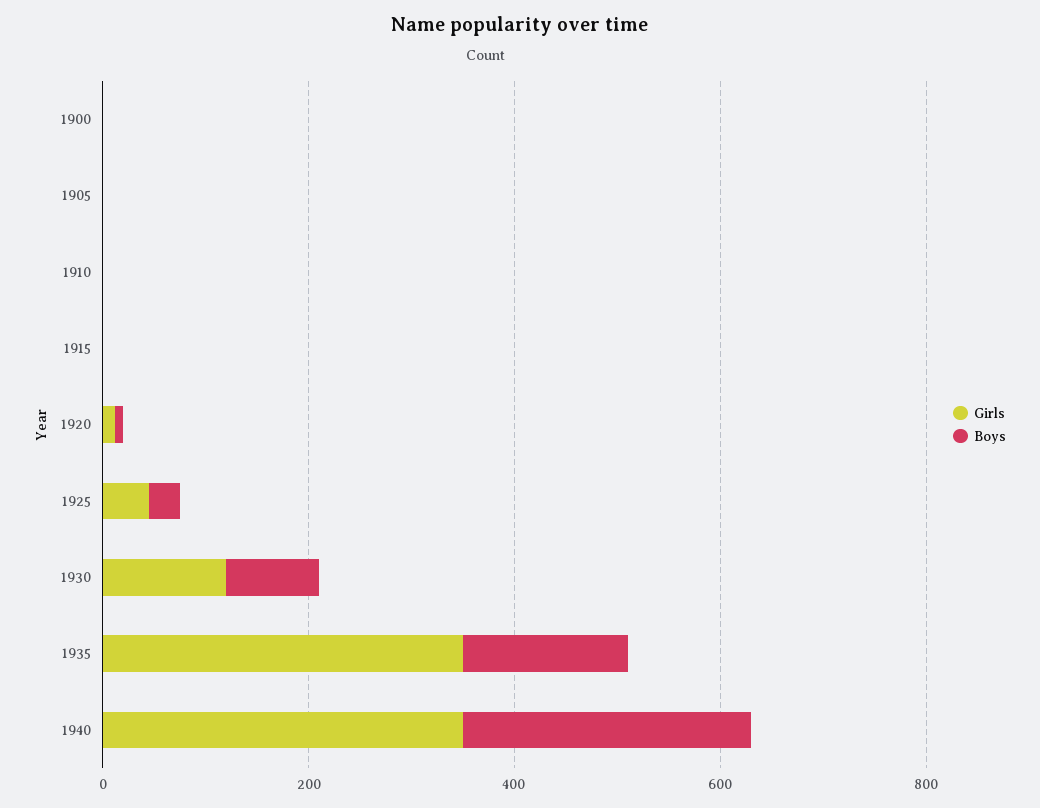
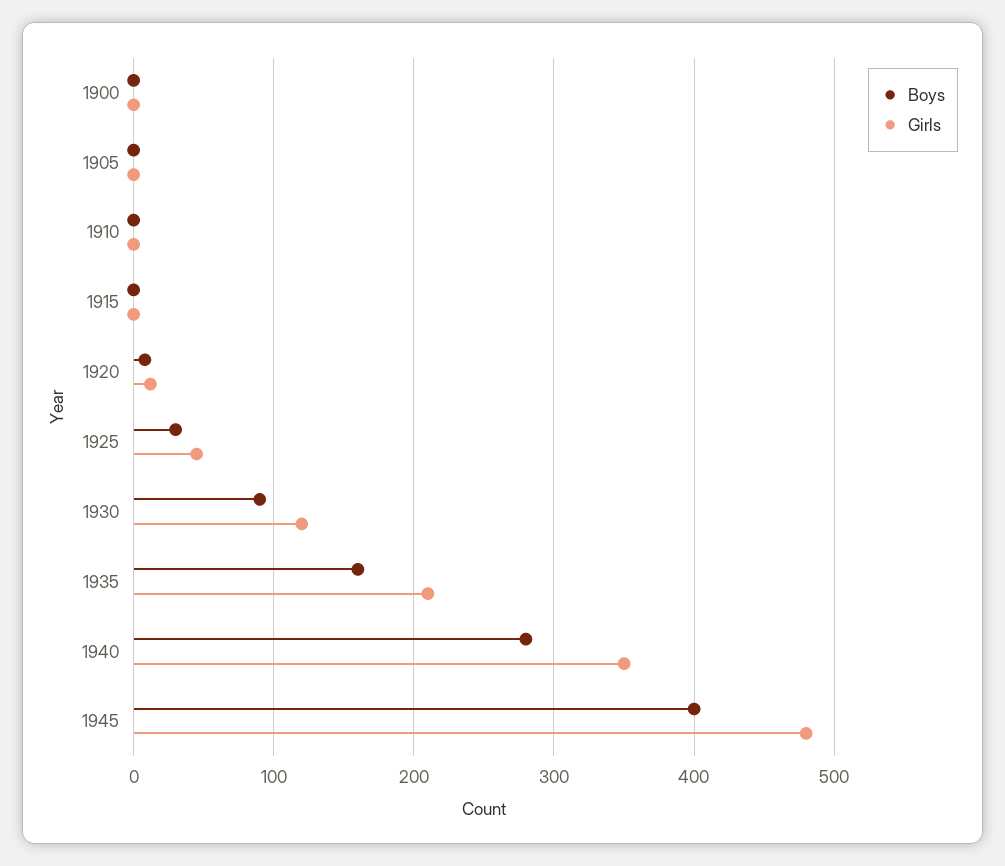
Girls, 1935: 350 -> 210
Boys, 1945: none -> 400
Girls, 1945: none -> 480

